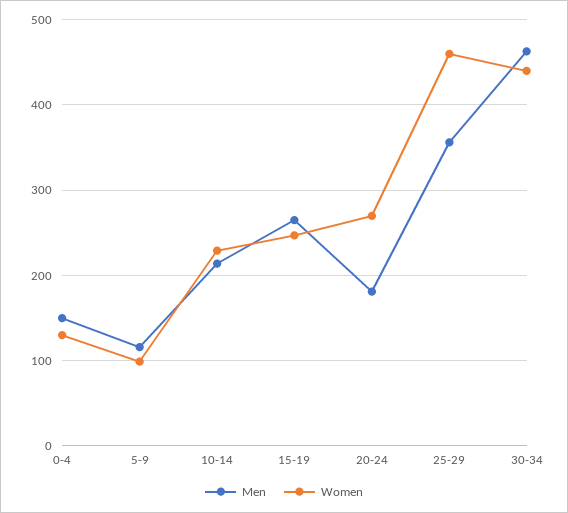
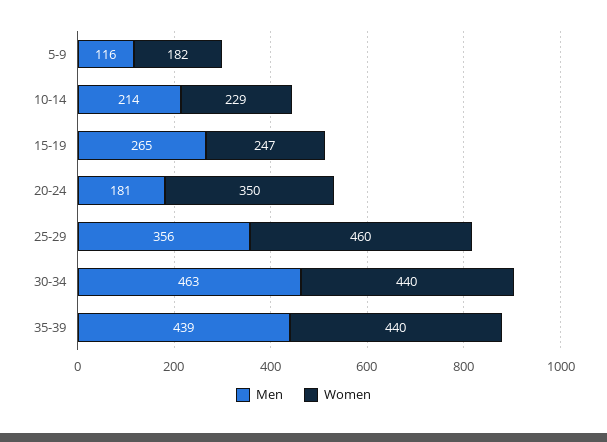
Men, 0-4: 150 -> none
Women, 0-4: 130 -> none
Women, 5-9: 100 -> 182
Women, 20-24: 270 -> 350
Men, 35-39: none -> 439
Women, 35-39: none -> 440

